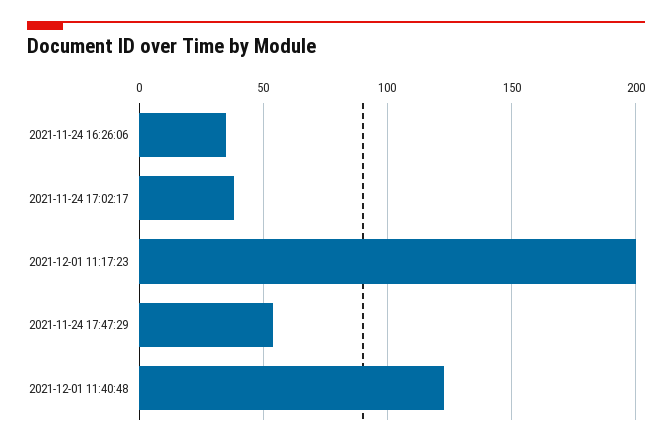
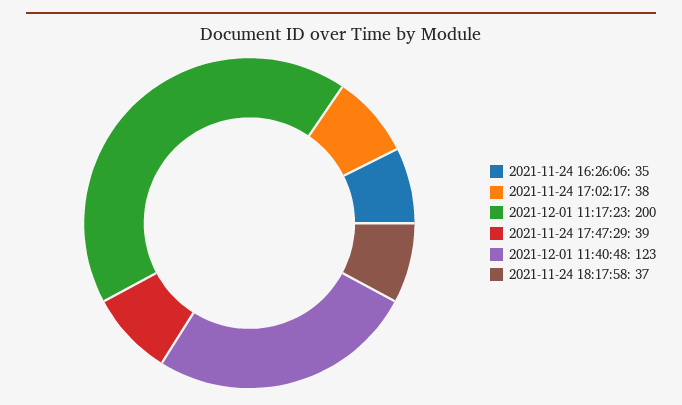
2021-11-24 17:47:29: 55 -> 39
2021-11-24 18:17:58: none -> 37

